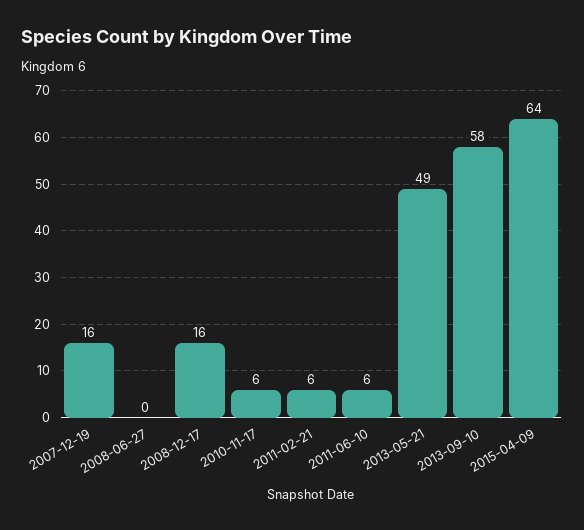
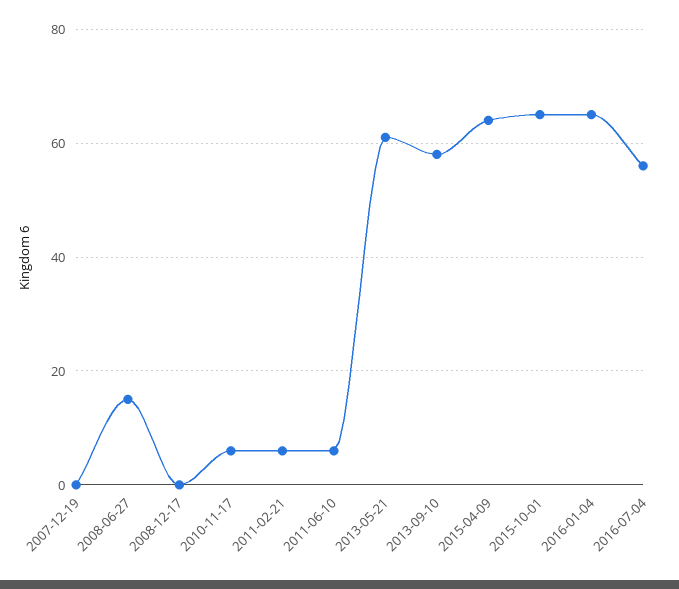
2007-12-19: 16 -> 0
2008-06-27: 0 -> 15
2008-12-17: 16 -> 0
2013-05-21: 49 -> 60
2015-10-01: none -> 65
2016-01-04: none -> 65
2016-07-04: none -> 55

